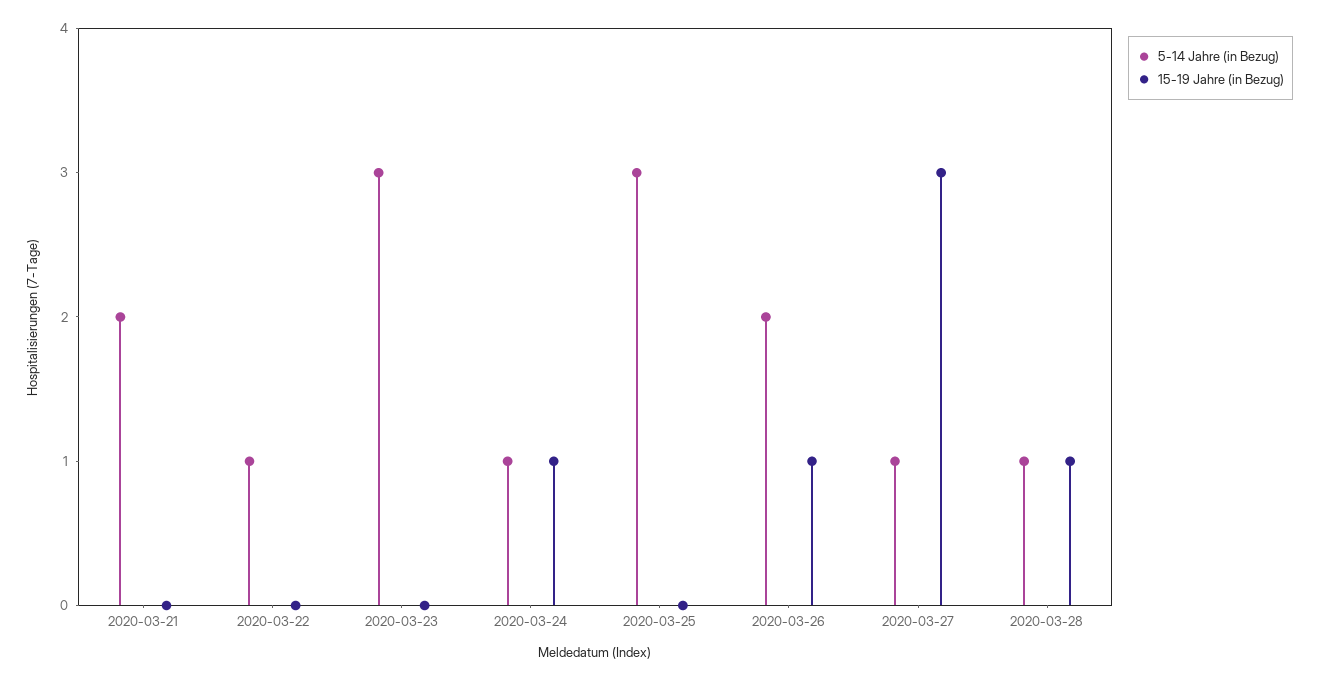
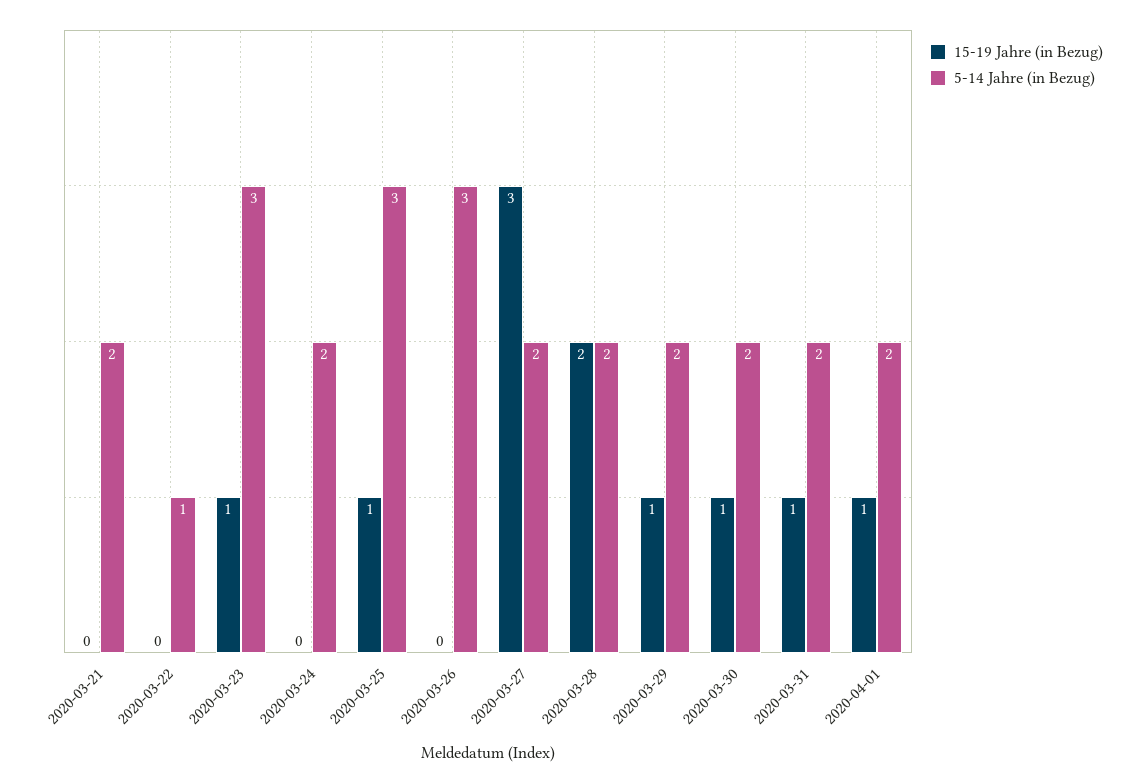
15-19 Jahre (in Bezug), 2020-03-23: 0 -> 1
5-14 Jahre (in Bezug), 2020-03-24: 1 -> 2
15-19 Jahre (in Bezug), 2020-03-24: 1 -> 0
15-19 Jahre (in Bezug), 2020-03-25: 0 -> 1
5-14 Jahre (in Bezug), 2020-03-26: 2 -> 3
15-19 Jahre (in Bezug), 2020-03-26: 1 -> 0
5-14 Jahre (in Bezug), 2020-03-27: 1 -> 2
5-14 Jahre (in Bezug), 2020-03-28: 1 -> 2
15-19 Jahre (in Bezug), 2020-03-28: 1 -> 2
15-19 Jahre (in Bezug), 2020-03-29: none -> 1
5-14 Jahre (in Bezug), 2020-03-29: none -> 2
15-19 Jahre (in Bezug), 2020-03-30: none -> 1
5-14 Jahre (in Bezug), 2020-03-30: none -> 2
15-19 Jahre (in Bezug), 2020-03-31: none -> 1
5-14 Jahre (in Bezug), 2020-03-31: none -> 2
15-19 Jahre (in Bezug), 2020-04-01: none -> 1
5-14 Jahre (in Bezug), 2020-04-01: none -> 2

